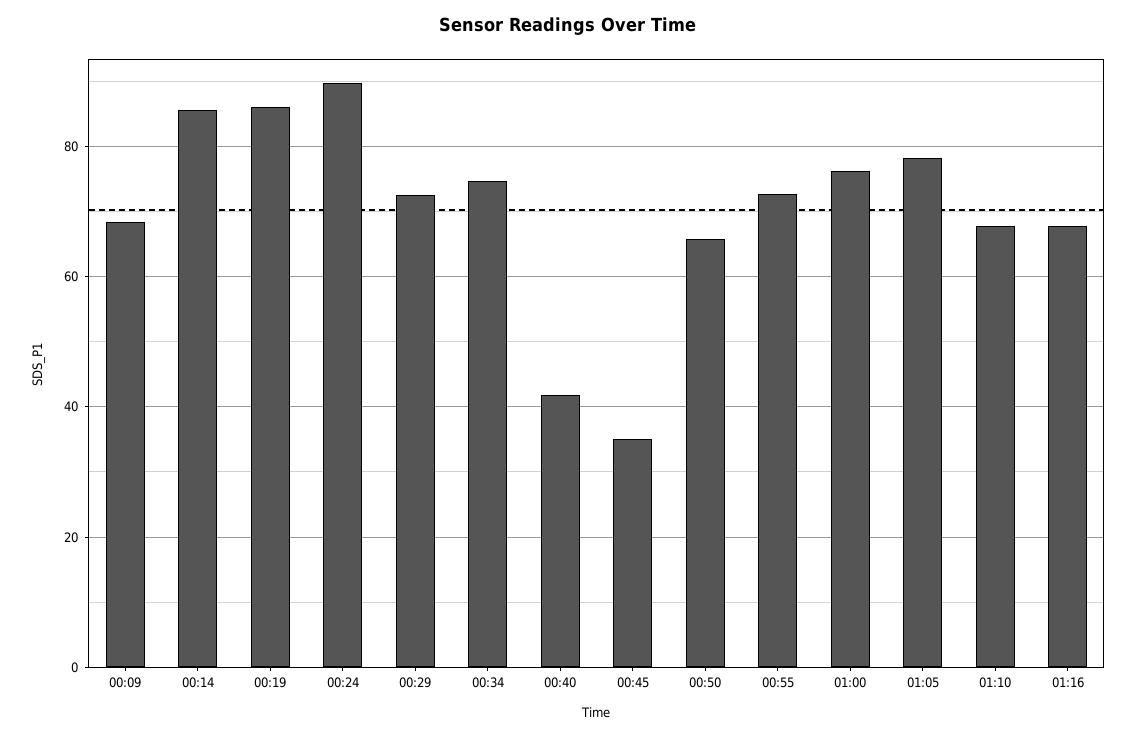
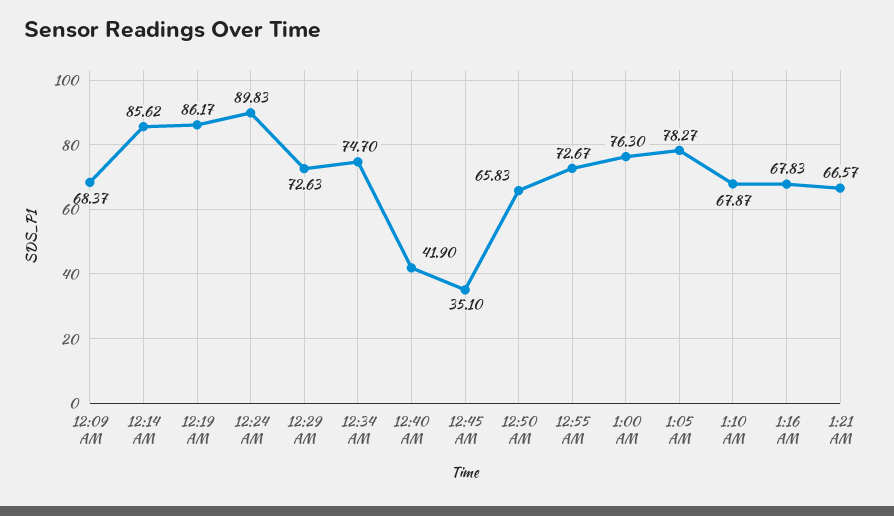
1:21 AM: none -> 66.57

